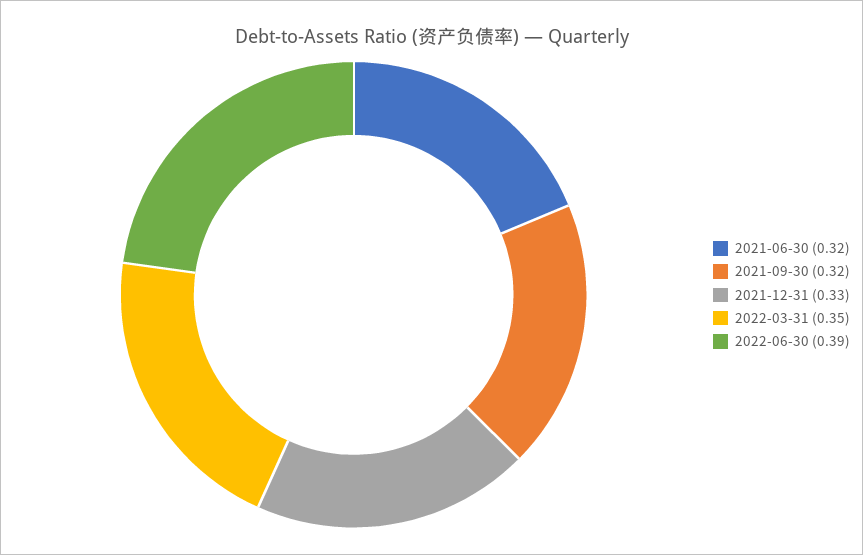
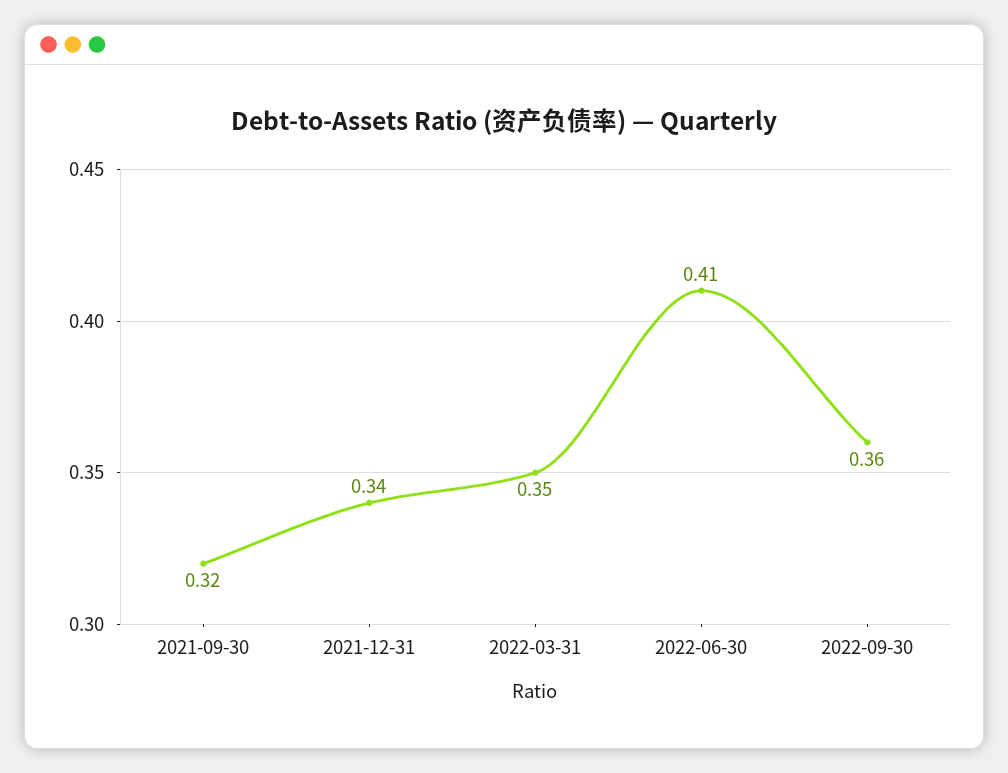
2021-06-30: 0.32 -> none
2021-12-31: 0.33 -> 0.34
2022-06-30: 0.39 -> 0.41
2022-09-30: none -> 0.36

